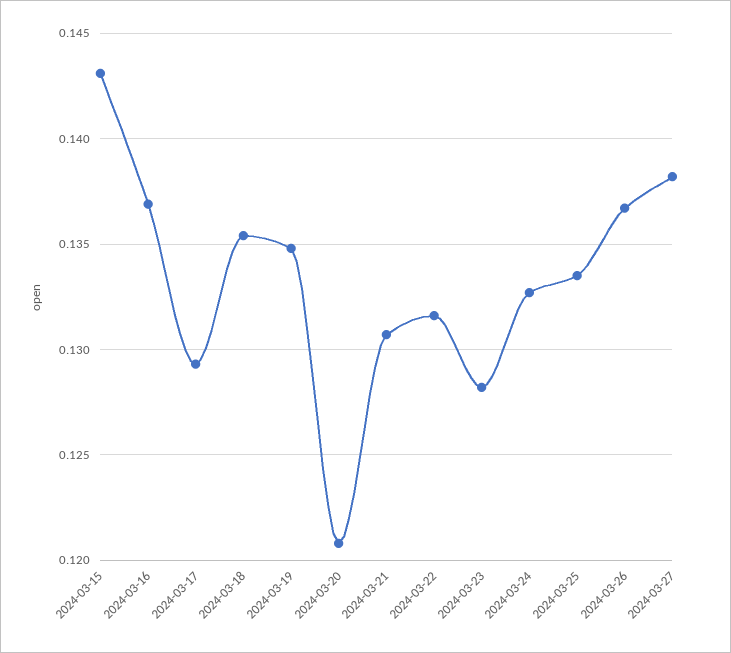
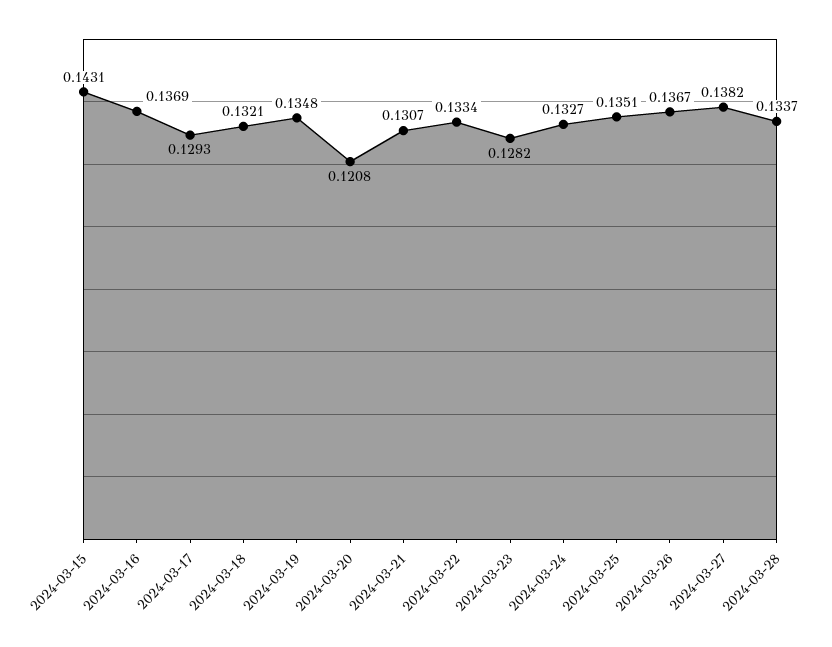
2024-03-18: 0.1355 -> 0.1321
2024-03-22: 0.1315 -> 0.1334
2024-03-25: 0.1335 -> 0.1351
2024-03-28: none -> 0.1337

